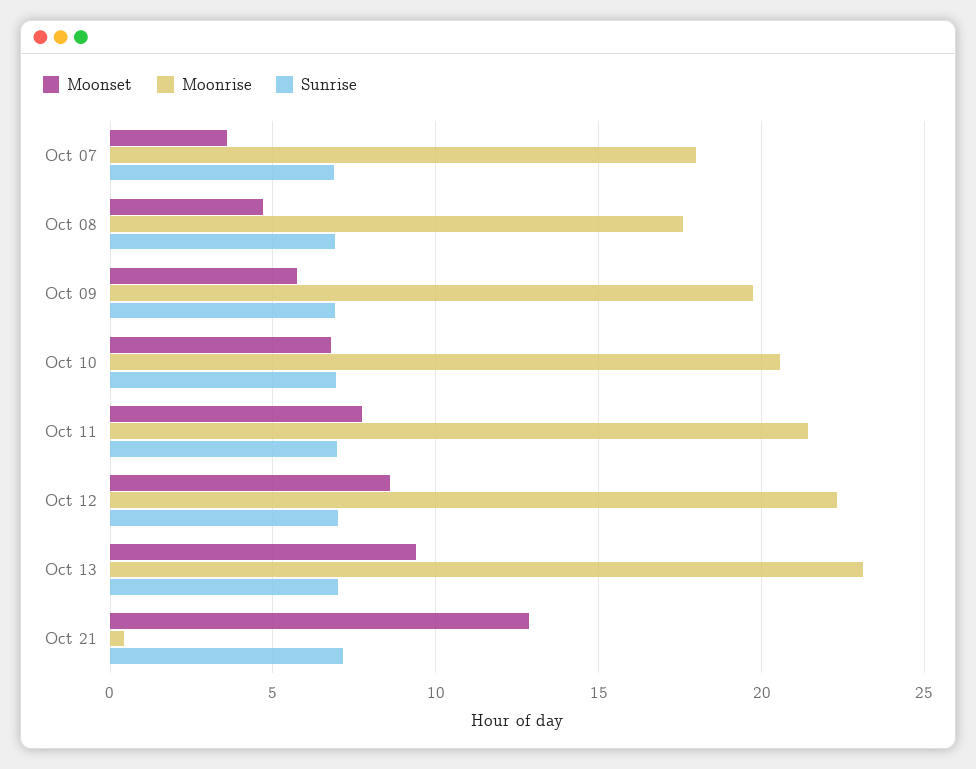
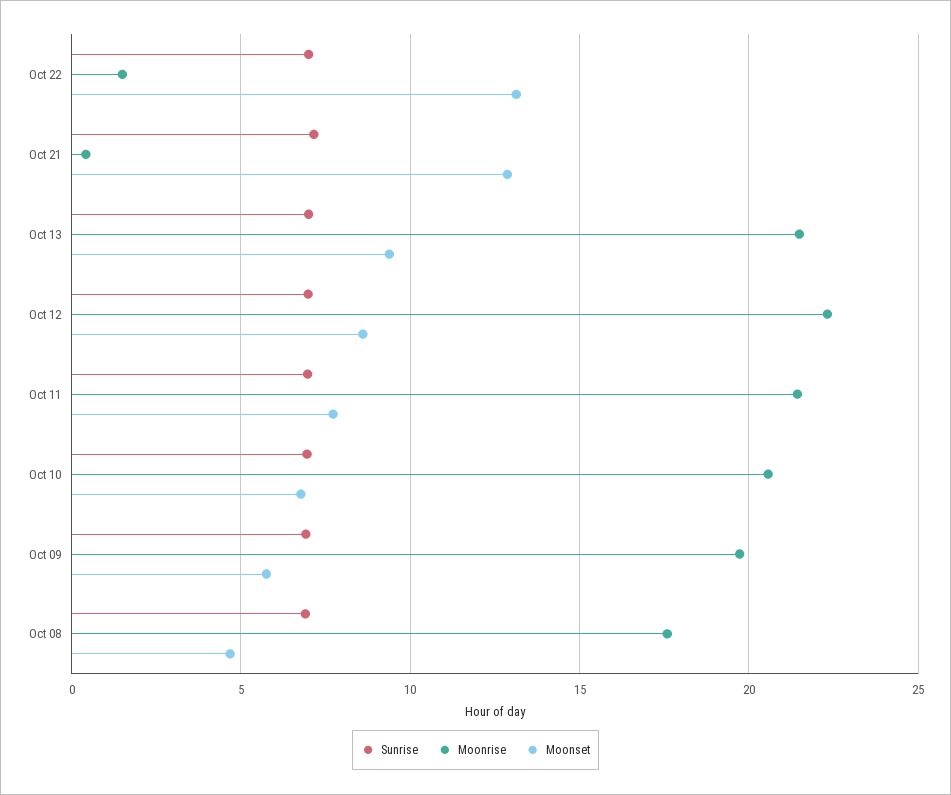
Moonset, Oct 07: 3.5 -> none
Moonrise, Oct 07: 18 -> none
Sunrise, Oct 07: 7 -> none
Moonrise, Oct 13: 23 -> 21.5
Sunrise, Oct 22: none -> 7
Moonrise, Oct 22: none -> 1.5
Moonset, Oct 22: none -> 13

